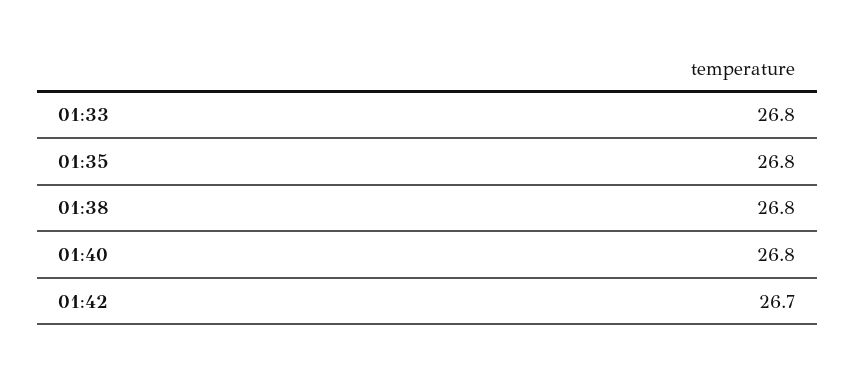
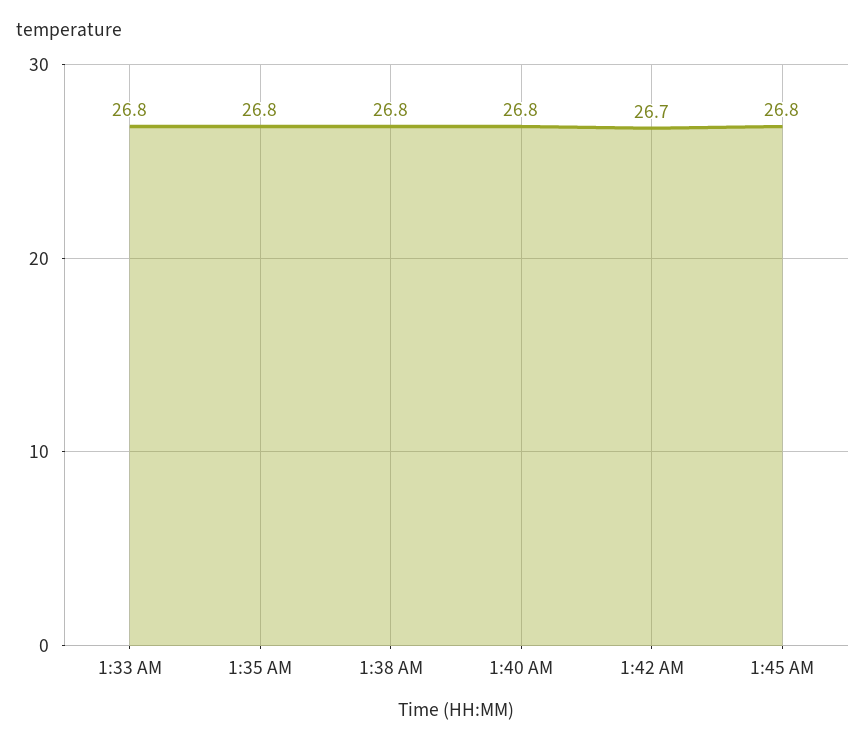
1:45 AM: none -> 26.8

